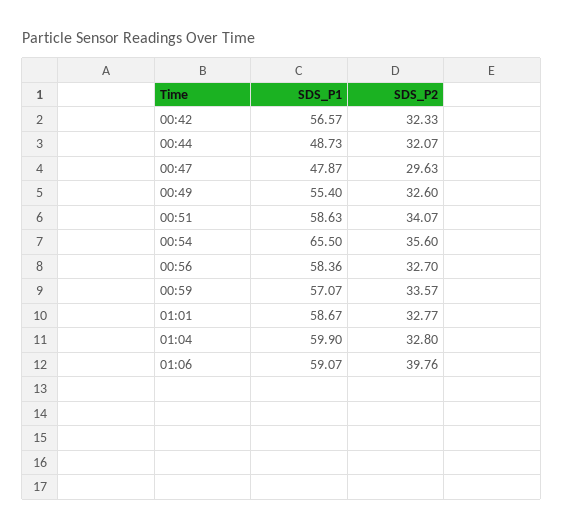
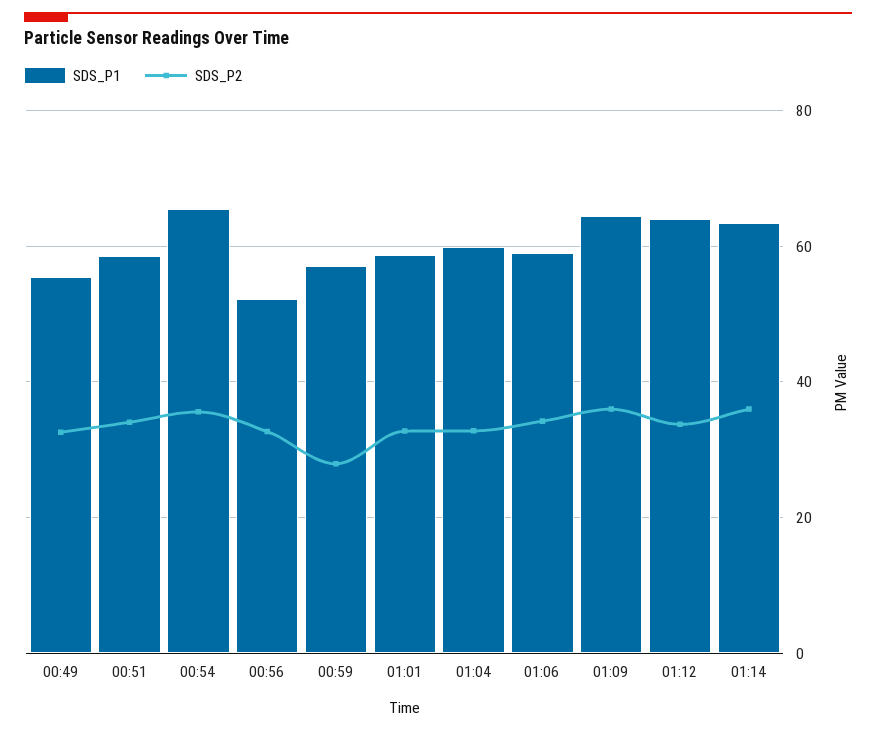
SDS_P1, 00:42: 56.57 -> none
SDS_P2, 00:42: 32.33 -> none
SDS_P1, 00:44: 48.73 -> none
SDS_P2, 00:44: 32.07 -> none
SDS_P1, 00:47: 47.87 -> none
SDS_P2, 00:47: 29.63 -> none
SDS_P1, 00:56: 58.36 -> 52
SDS_P2, 00:59: 33.57 -> 28
SDS_P2, 01:06: 39.76 -> 34
SDS_P1, 01:09: none -> 64
SDS_P2, 01:09: none -> 36
SDS_P1, 01:12: none -> 64
SDS_P2, 01:12: none -> 34
SDS_P1, 01:14: none -> 64
SDS_P2, 01:14: none -> 36

